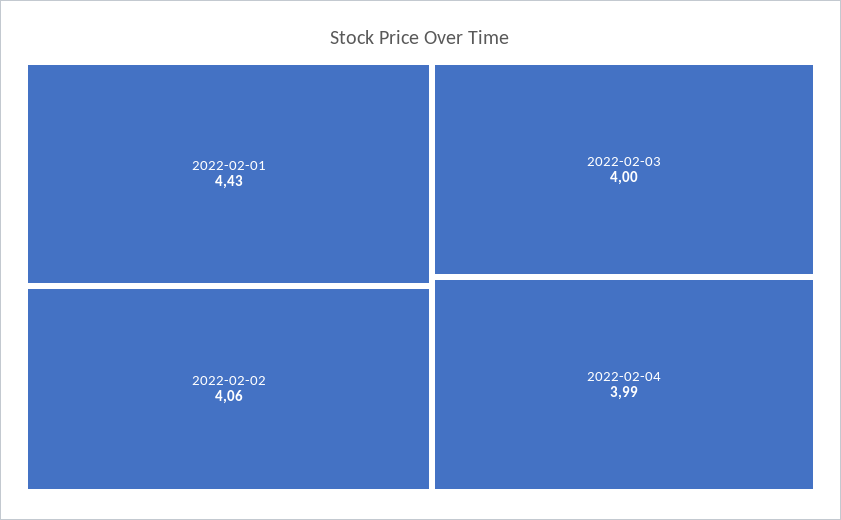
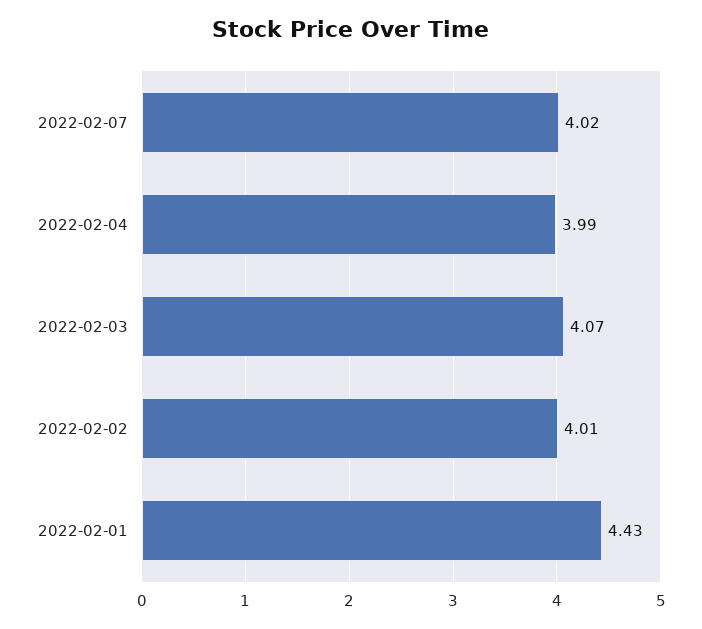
2022-02-02: 4.06 -> 4.01
2022-02-03: 4 -> 4.07
2022-02-07: none -> 4.02

